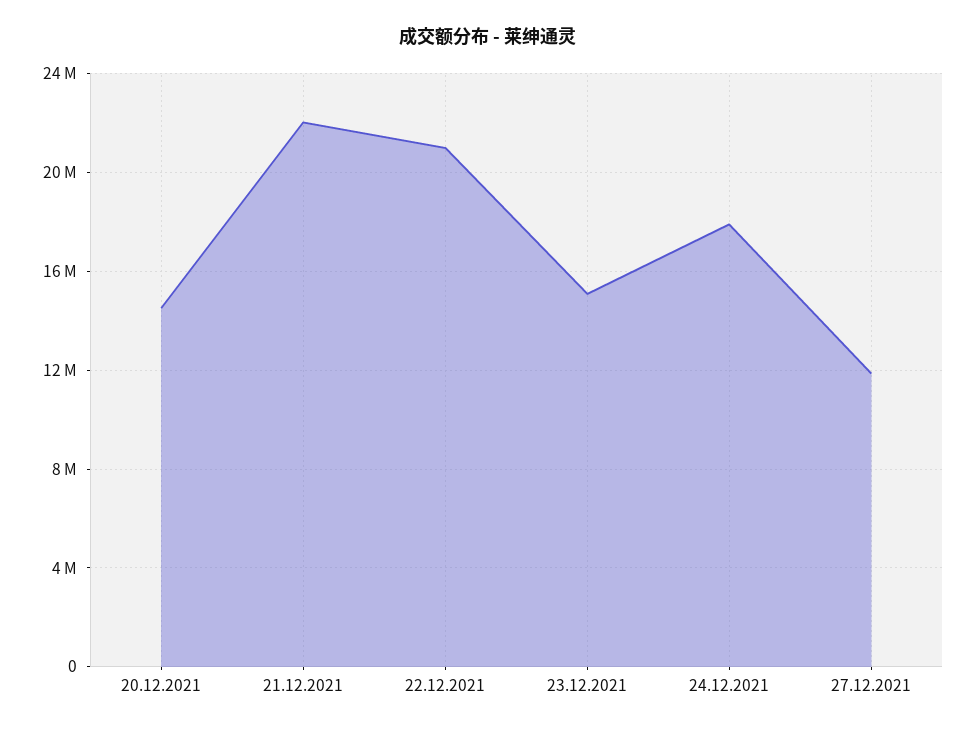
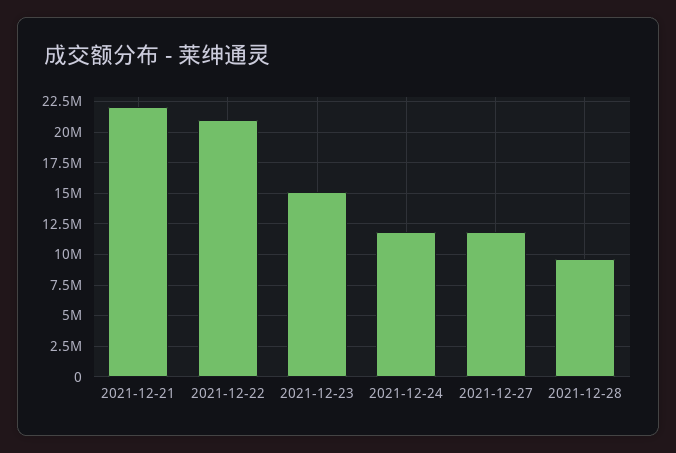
20.12.2021: 14500000 -> none
24.12.2021: 18000000 -> 12000000
2021-12-28: none -> 9500000

